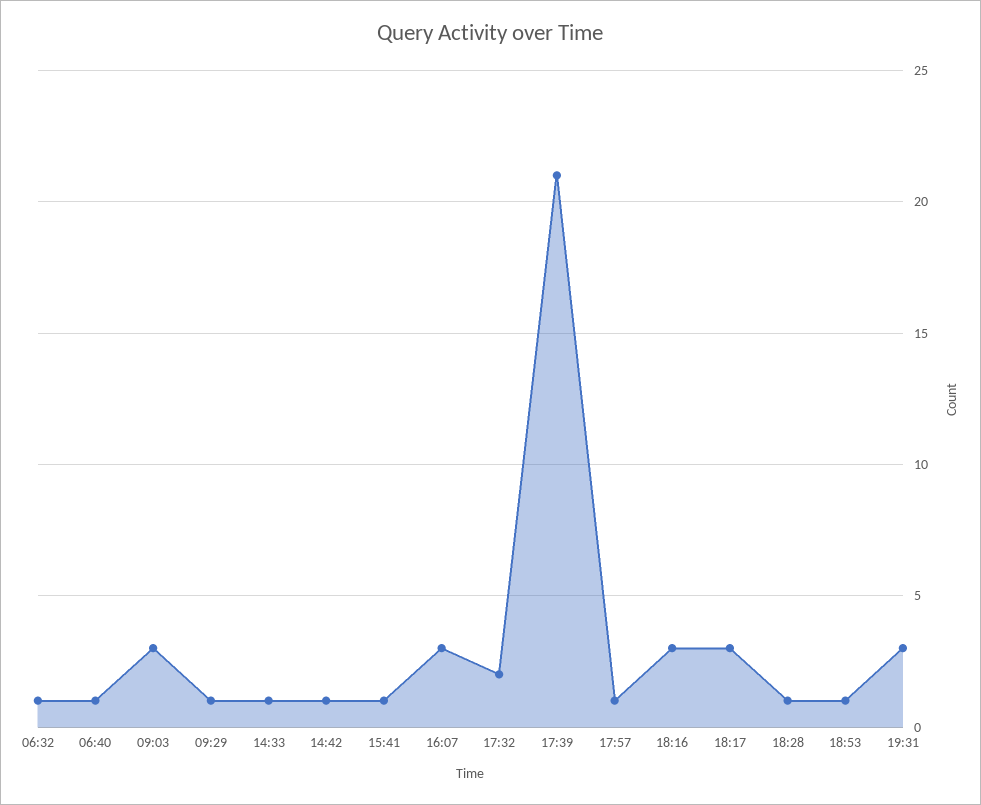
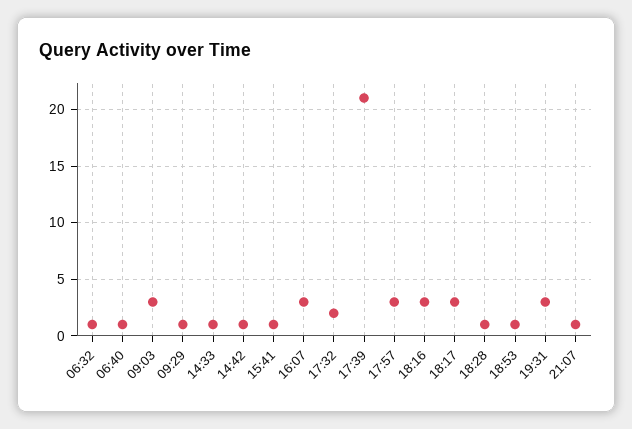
17:57: 1 -> 3
21:07: none -> 1

